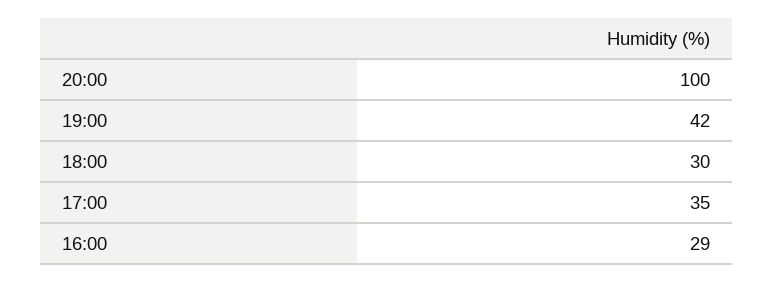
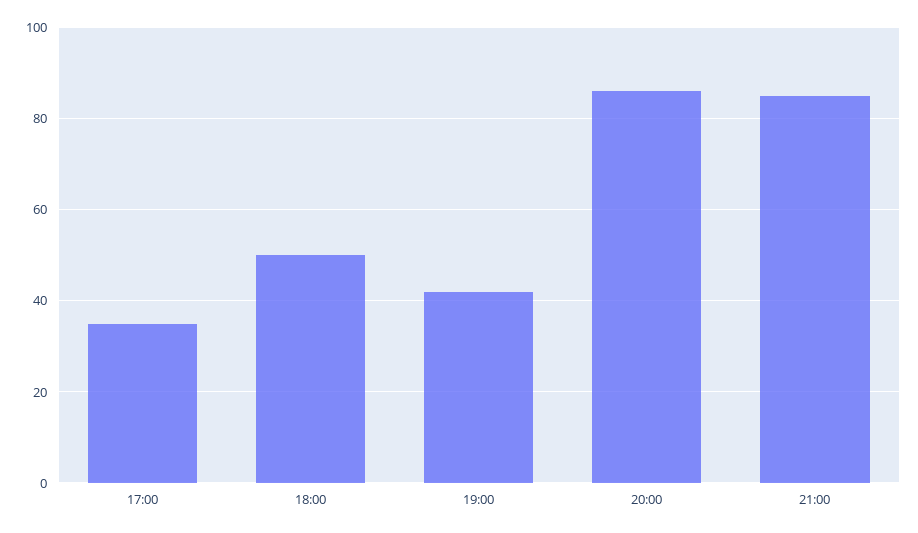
20:00: 100 -> 85
18:00: 30 -> 50
16:00: 29 -> none
21:00: none -> 85

